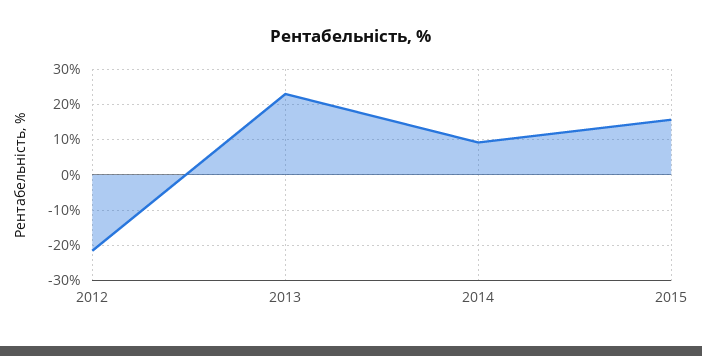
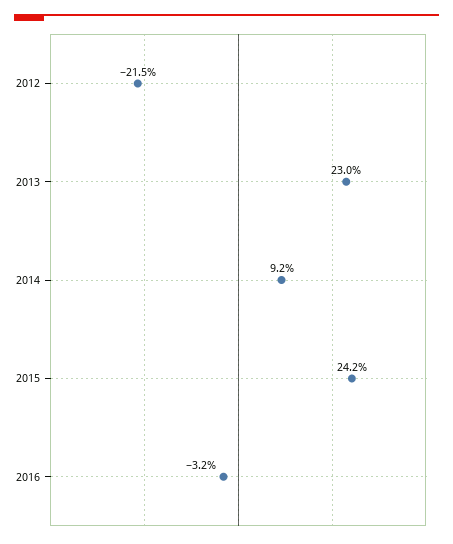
2015: 16 -> 24.2
2016: none -> -3.2

